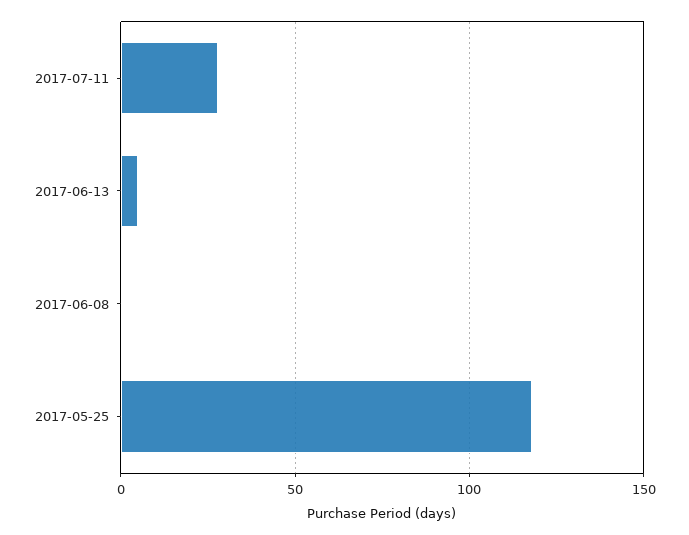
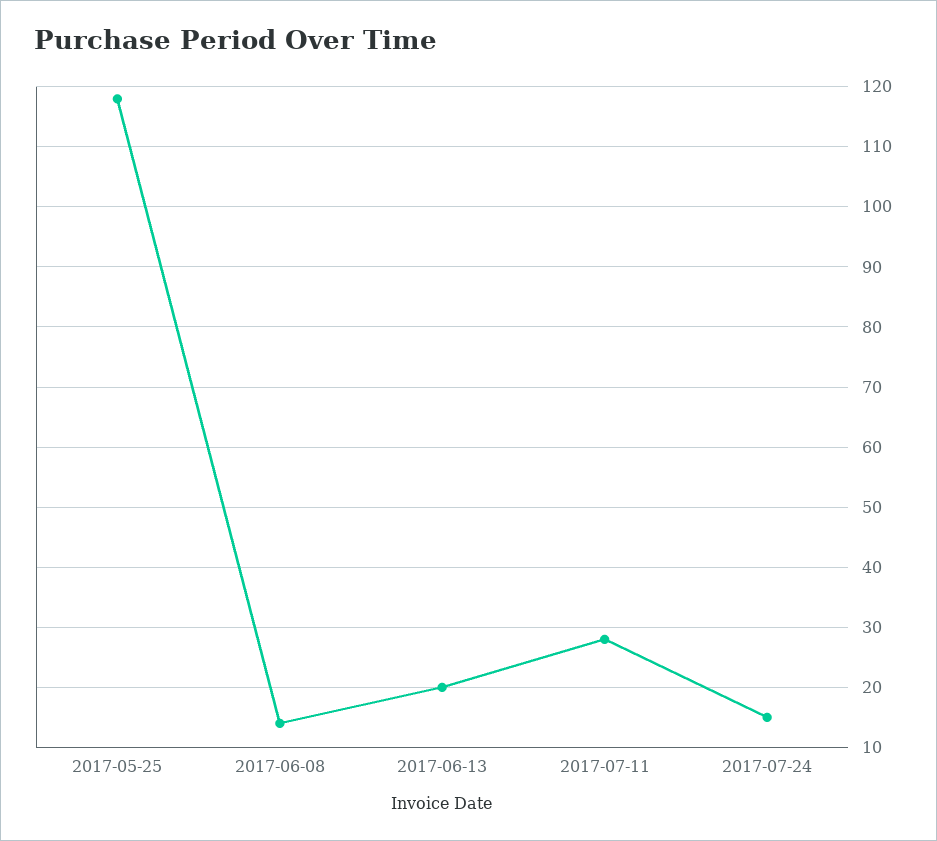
2017-06-13: 5 -> 20
2017-06-08: 0 -> 14
2017-07-24: none -> 15

